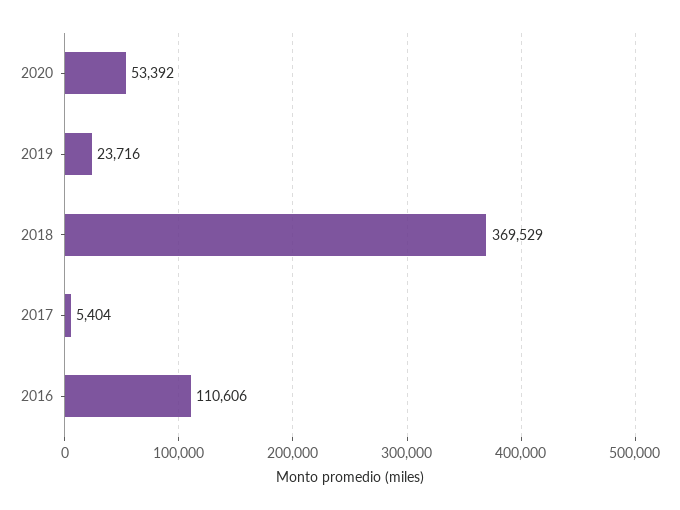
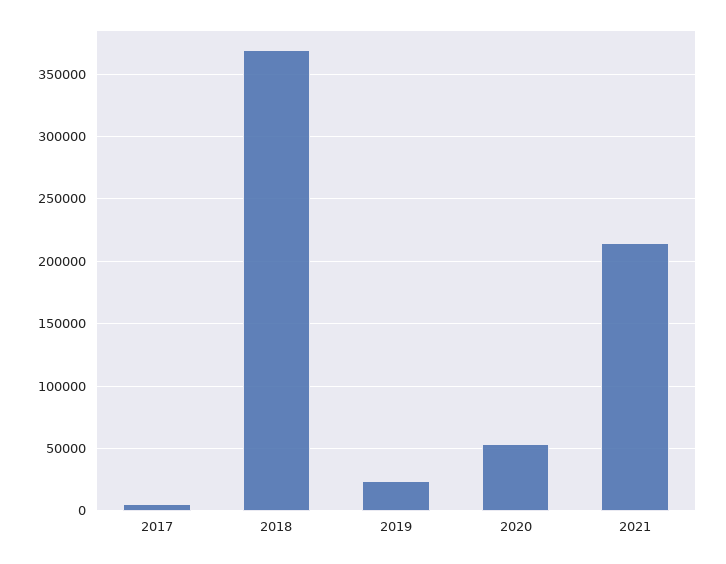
2016: 110606 -> none
2021: none -> 215000

